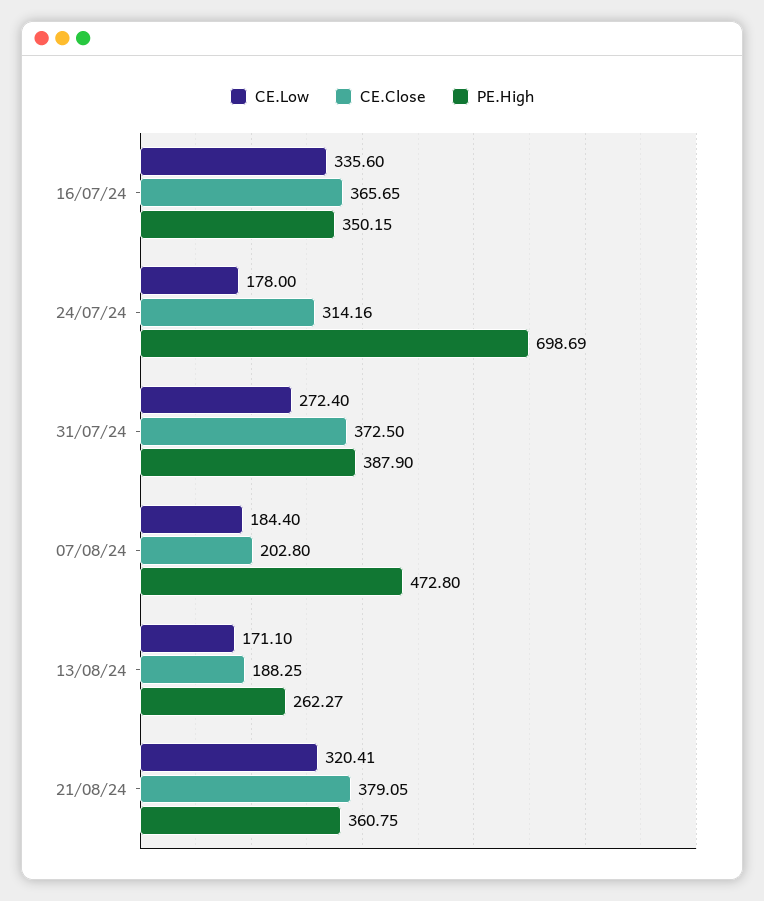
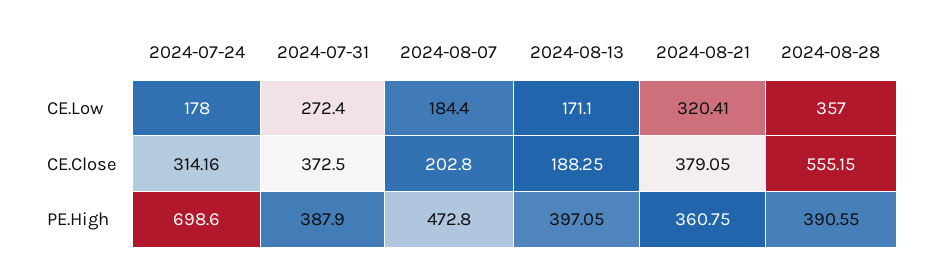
CE.Low, 16/07/24: 335.6 -> none
CE.Close, 16/07/24: 365.65 -> none
PE.High, 16/07/24: 350.15 -> none
PE.High, 24/07/24: 698.69 -> 698.6
PE.High, 13/08/24: 262.27 -> 397.05
CE.Low, 2024-08-28: none -> 357
CE.Close, 2024-08-28: none -> 555.15
PE.High, 2024-08-28: none -> 390.55

